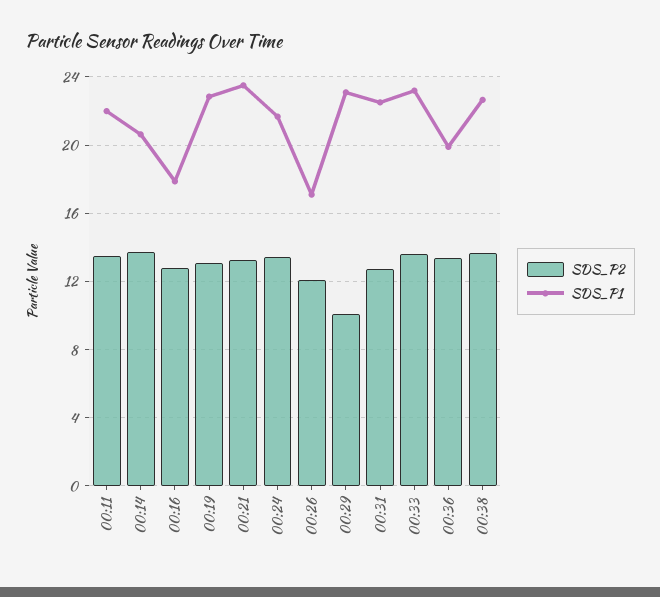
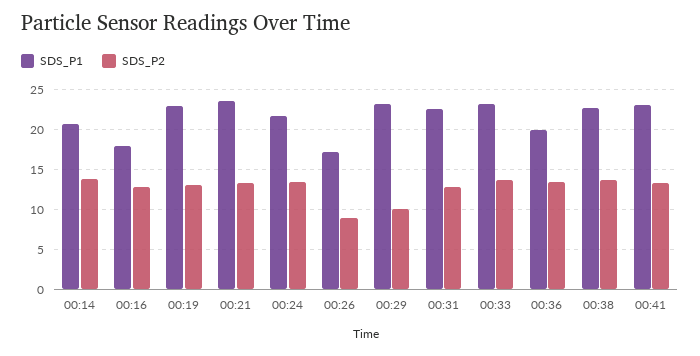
SDS_P2, 00:11: 13.5 -> none
SDS_P1, 00:11: 22 -> none
SDS_P2, 00:26: 12 -> 9
SDS_P1, 00:41: none -> 23
SDS_P2, 00:41: none -> 13

